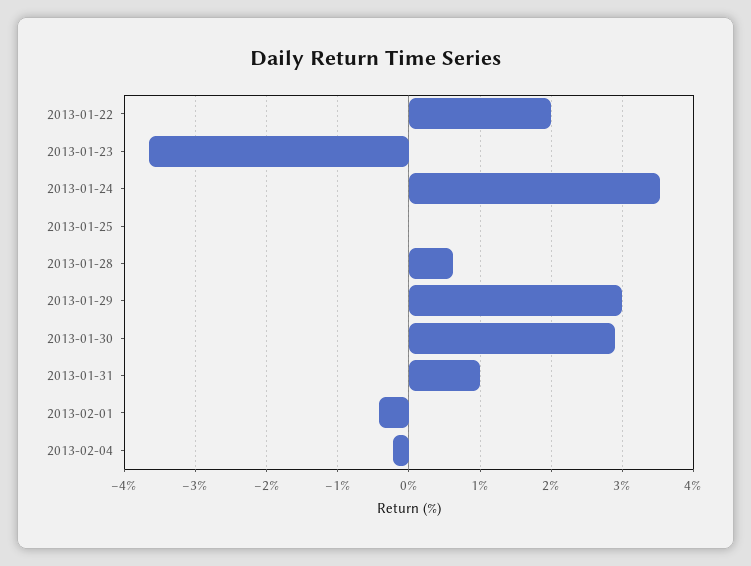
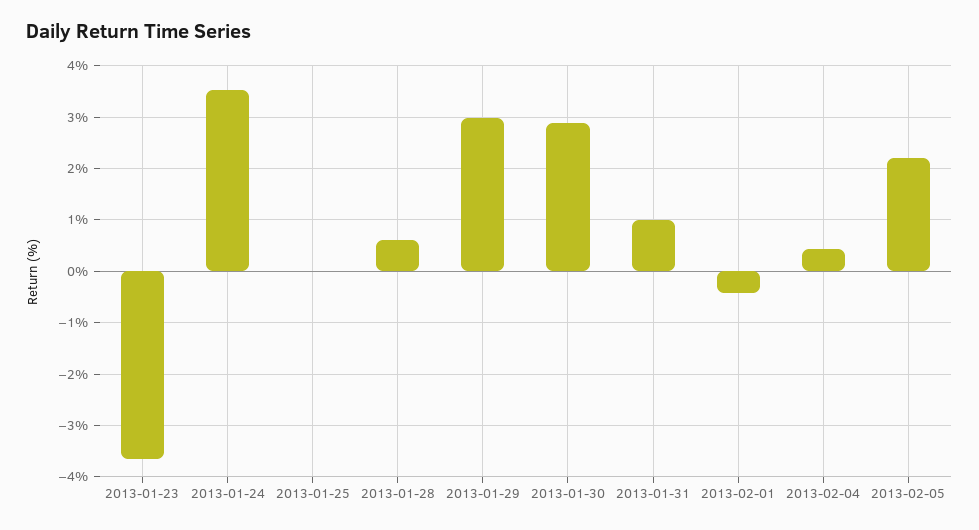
2013-01-22: 2 -> none
2013-02-04: -0.2 -> 0.4
2013-02-05: none -> 2.2

